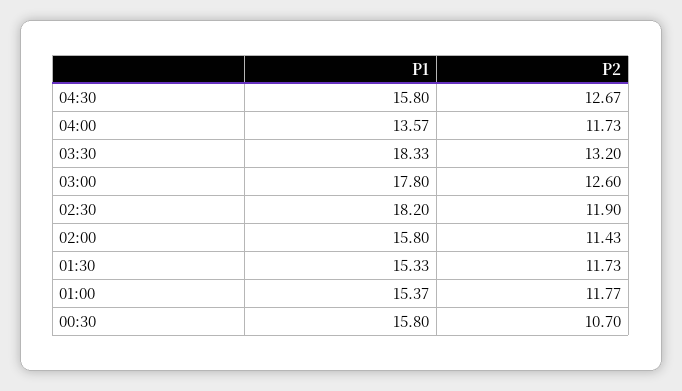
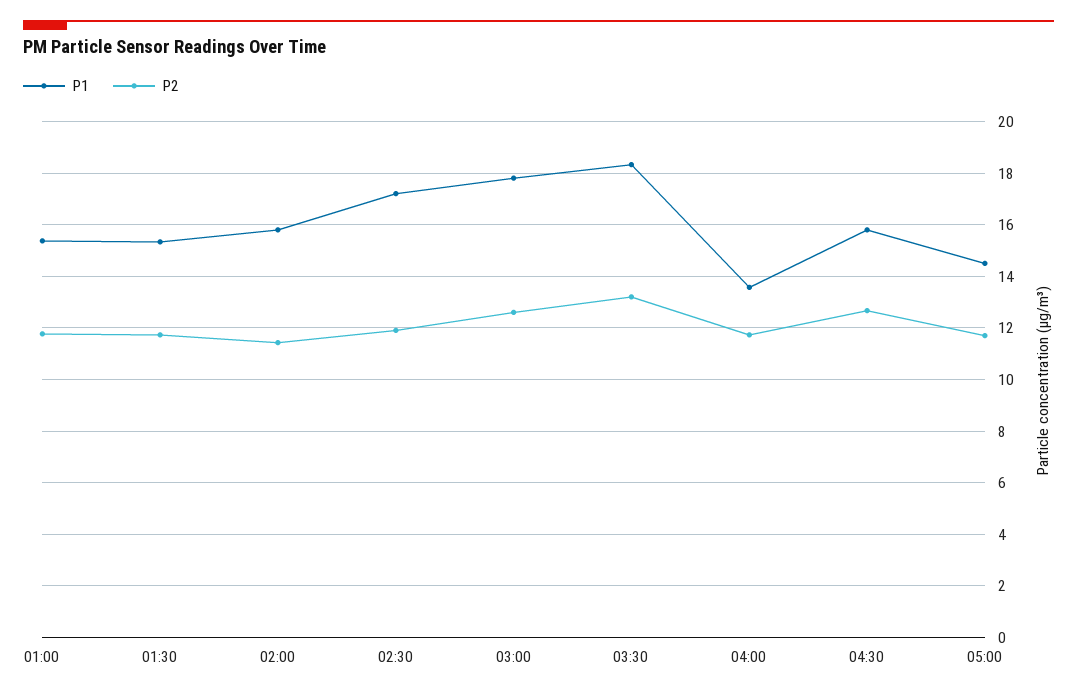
P1, 02:30: 18.2 -> 17.25
P1, 00:30: 15.8 -> none
P2, 00:30: 10.7 -> none
P1, 05:00: none -> 14.5
P2, 05:00: none -> 11.75

